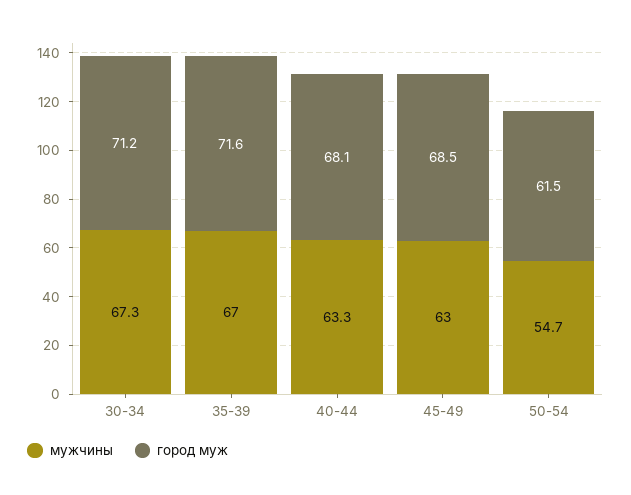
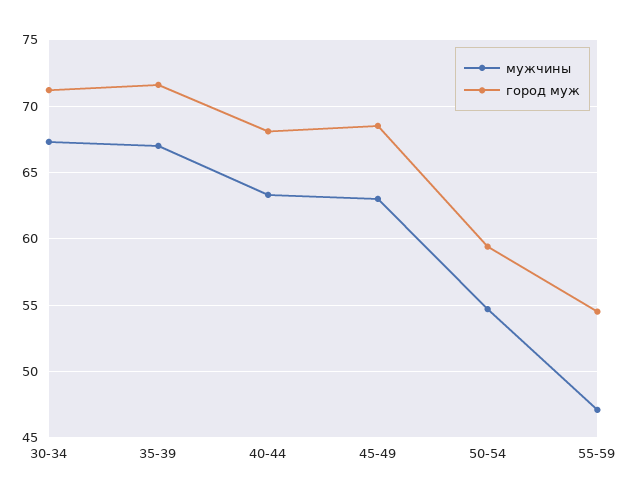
город муж, 50-54: 61.5 -> 59.5
мужчины, 55-59: none -> 47
город муж, 55-59: none -> 54.5

